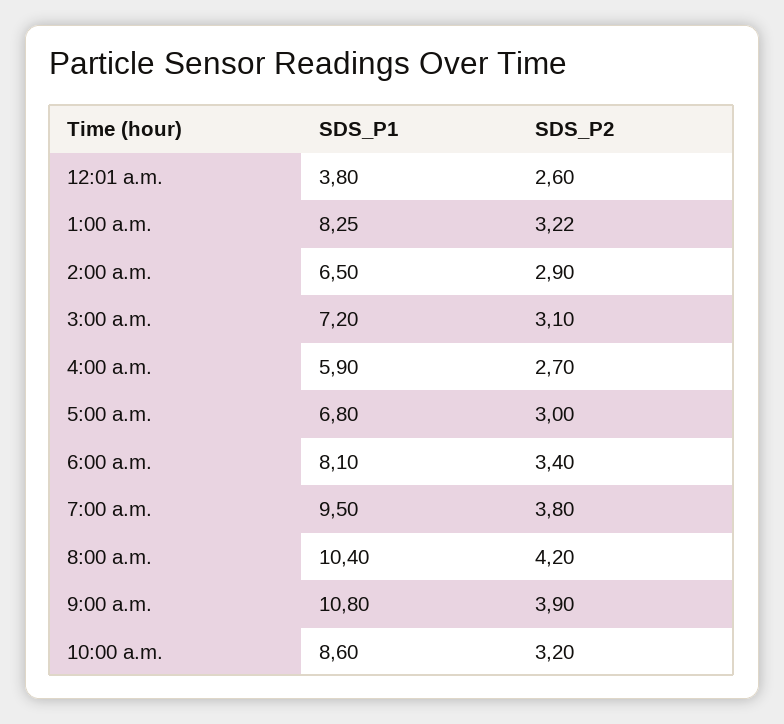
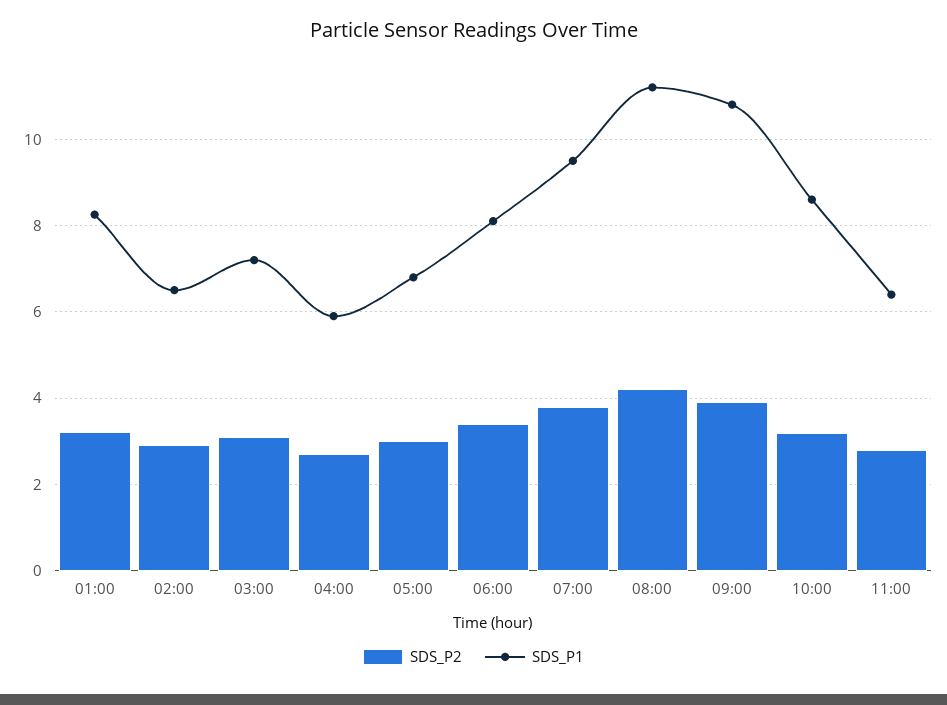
SDS_P1, 12:01 a.m.: 3.8 -> none
SDS_P2, 12:01 a.m.: 2.6 -> none
SDS_P1, 8:00 a.m.: 10.4 -> 11.2
SDS_P2, 11:00: none -> 2.8
SDS_P1, 11:00: none -> 6.4

